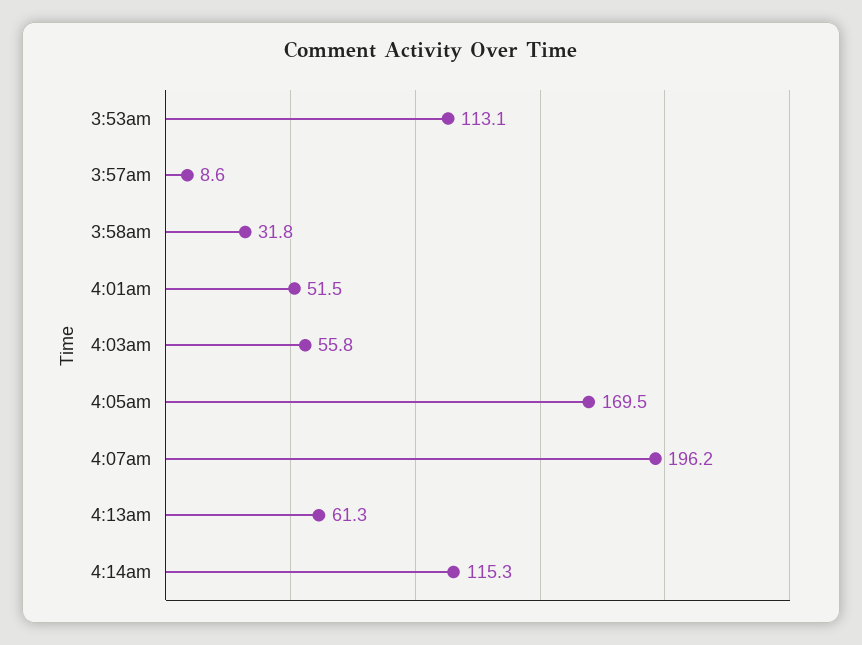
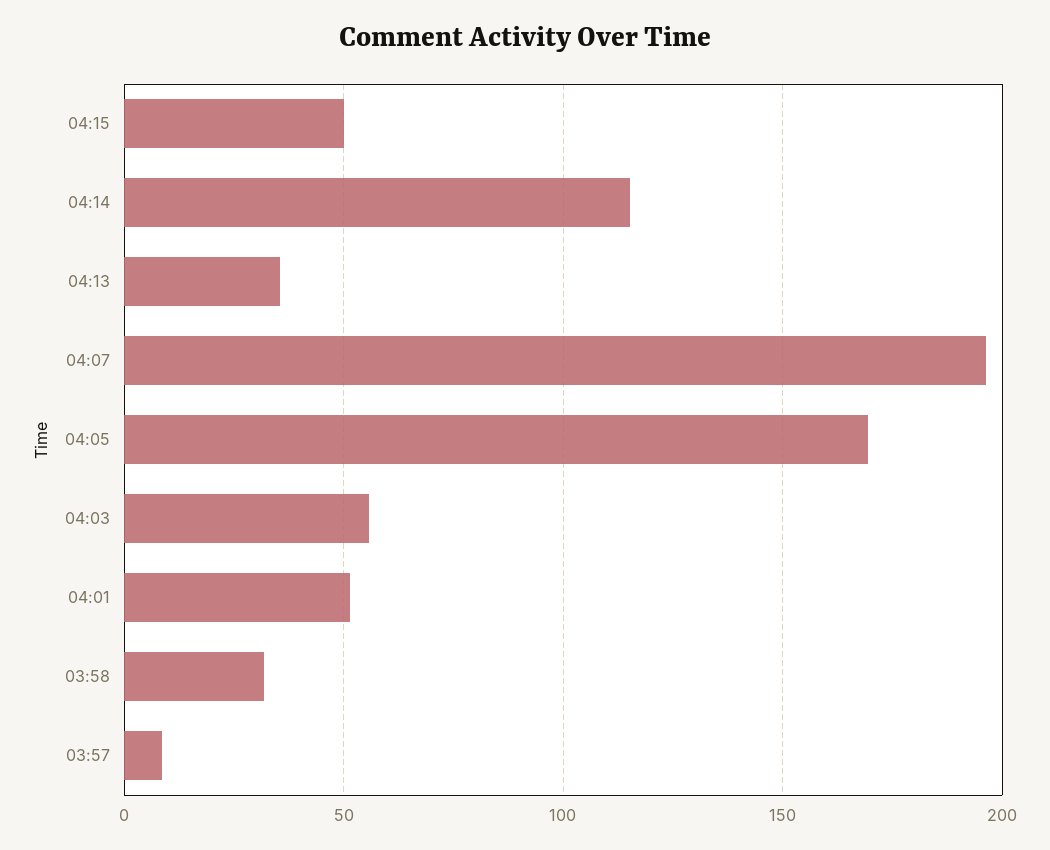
3:53am: 113.1 -> none
4:13am: 61.3 -> 35
04:15: none -> 50

